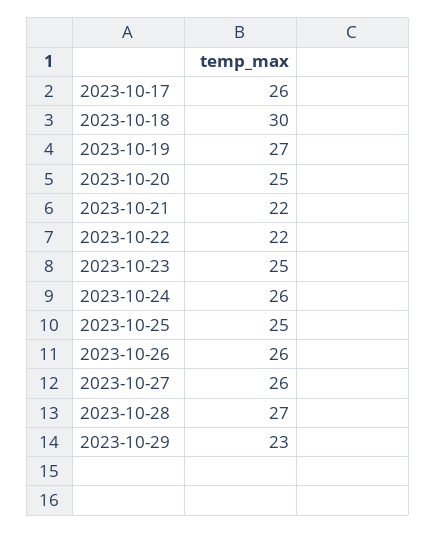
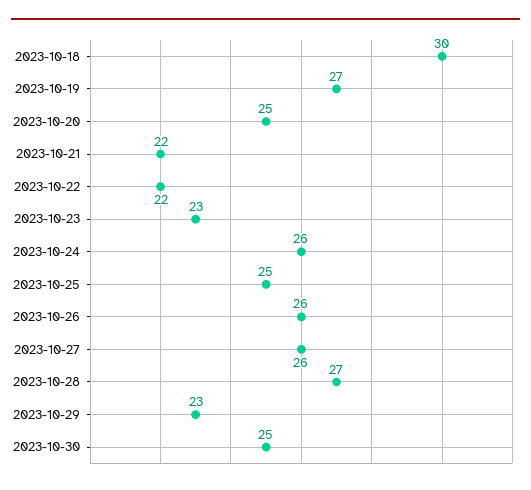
2023-10-17: 26 -> none
2023-10-23: 25 -> 23
2023-10-30: none -> 25

